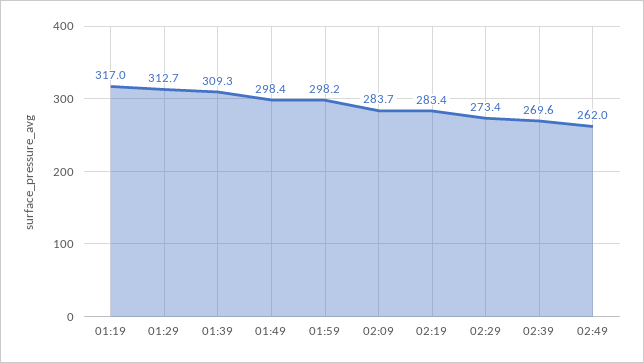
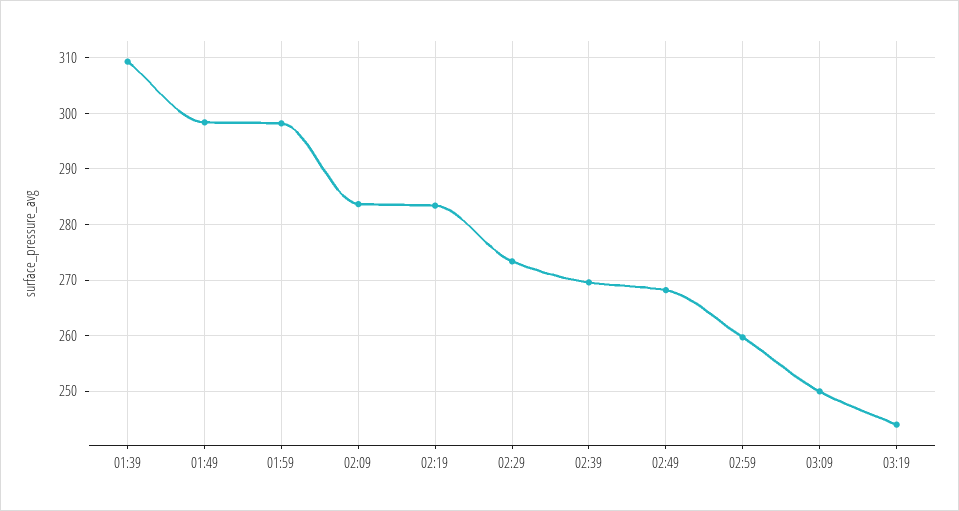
01:19: 317 -> none
01:29: 312.7 -> none
02:49: 262 -> 268
02:59: none -> 260
03:09: none -> 250
03:19: none -> 244

